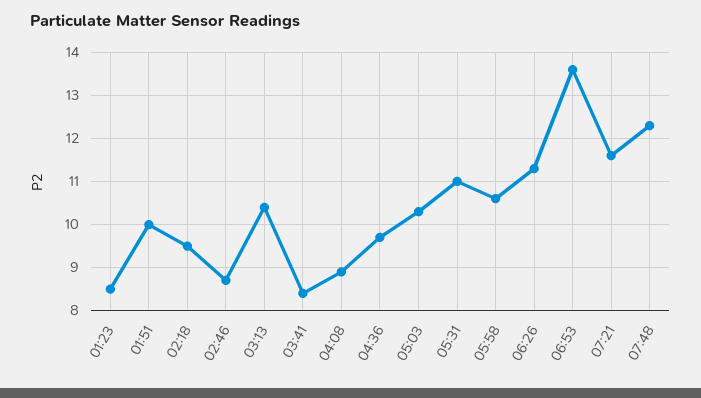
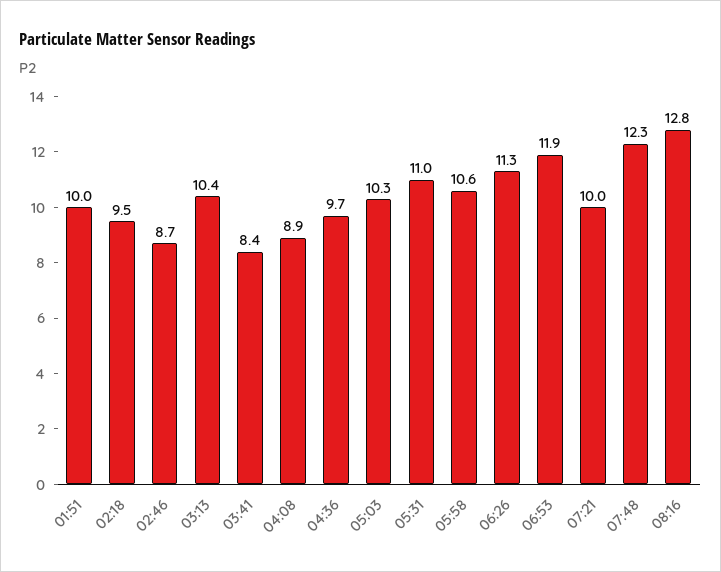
01:23: 8.5 -> none
06:53: 13.5 -> 11.9
07:21: 11.5 -> 10
08:16: none -> 12.8

